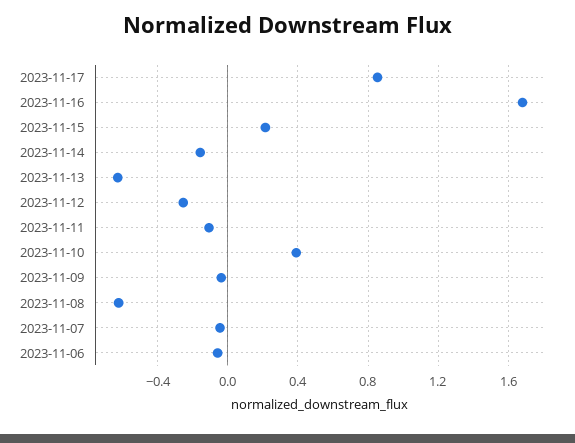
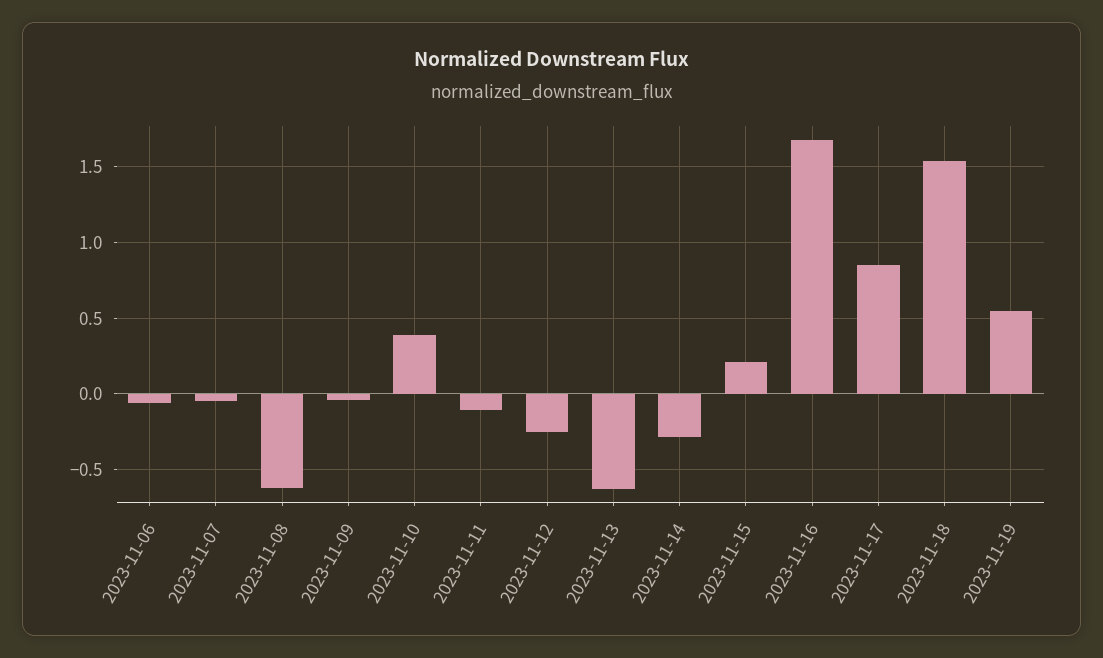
2023-11-14: -0.15 -> -0.3
2023-11-18: none -> 1.55
2023-11-19: none -> 0.55

